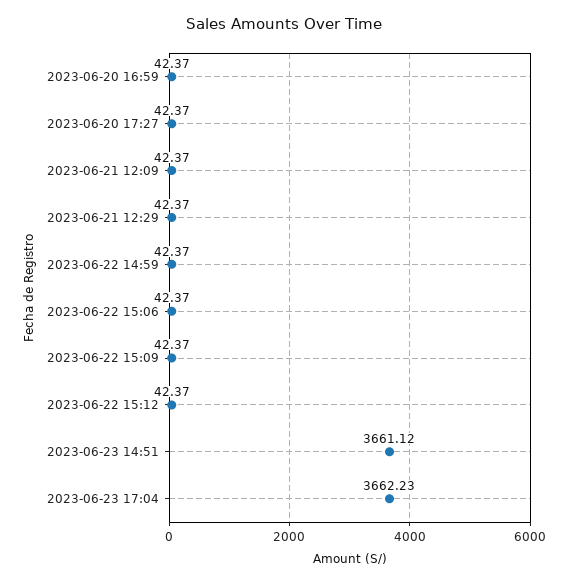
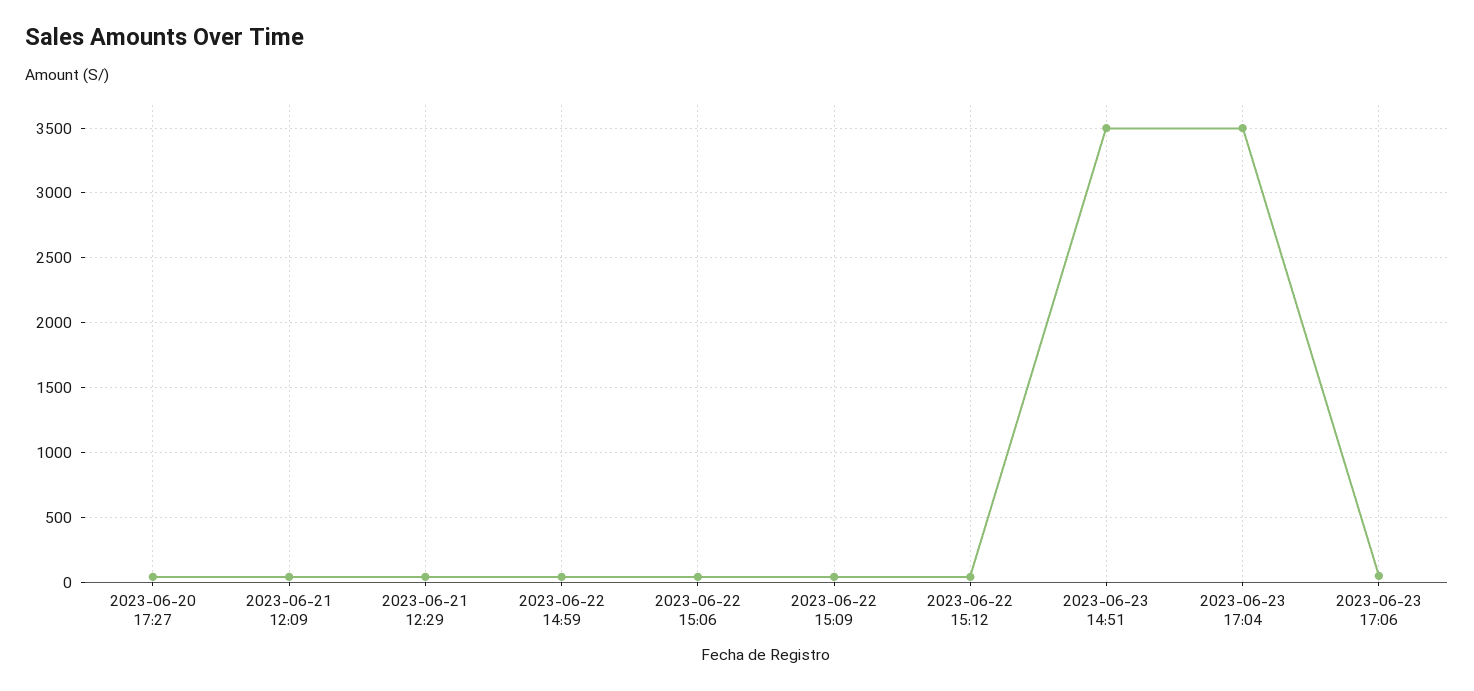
2023-06-20 16:59: 42.37 -> none
2023-06-23 14:51: 3661.12 -> 3500
2023-06-23 17:04: 3662.23 -> 3500
2023-06-23 17:06: none -> 50

